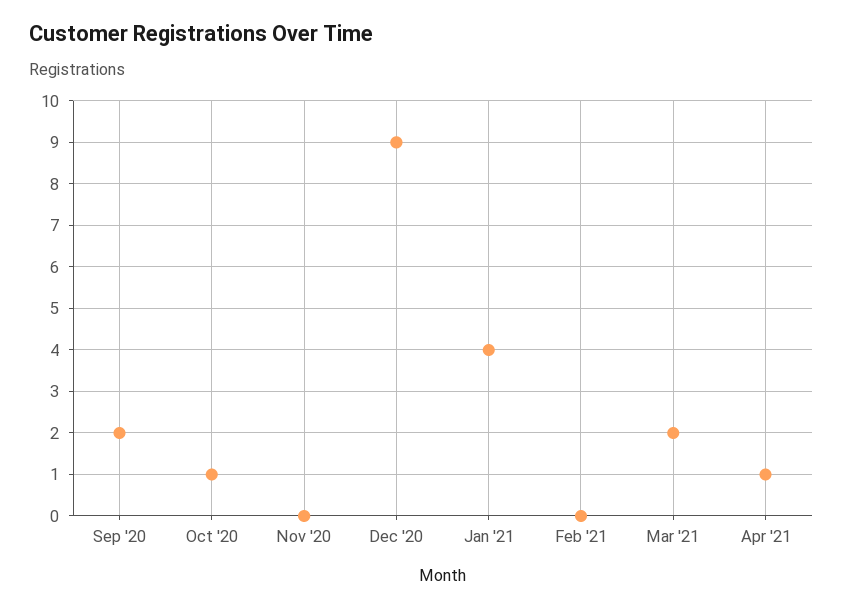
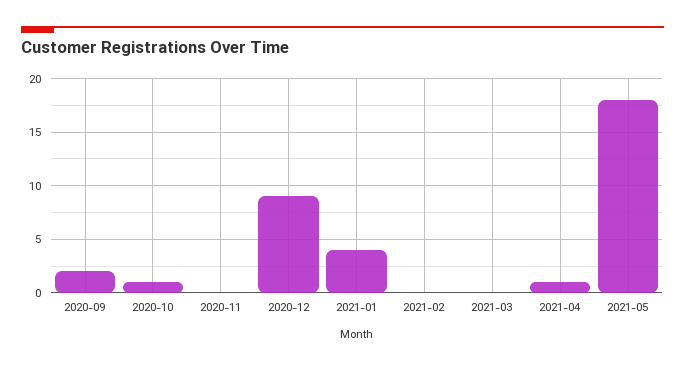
Mar '21: 2 -> 0
2021-05: none -> 18

